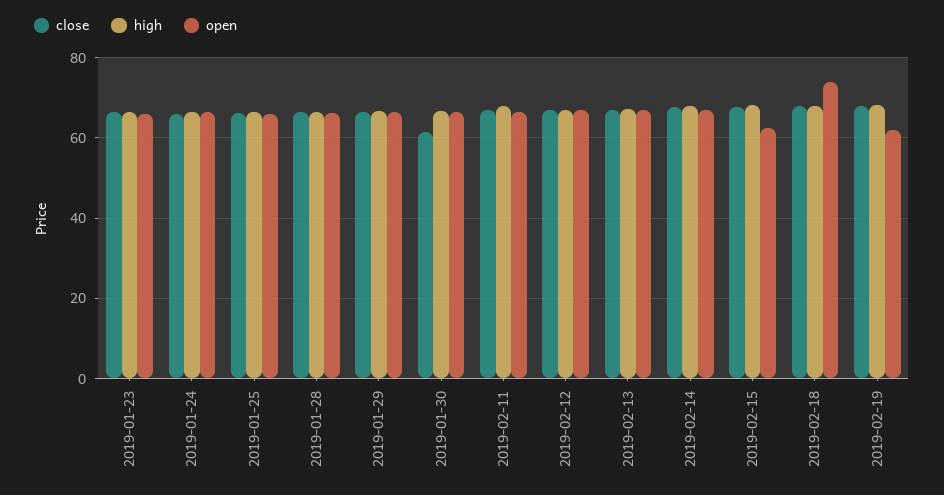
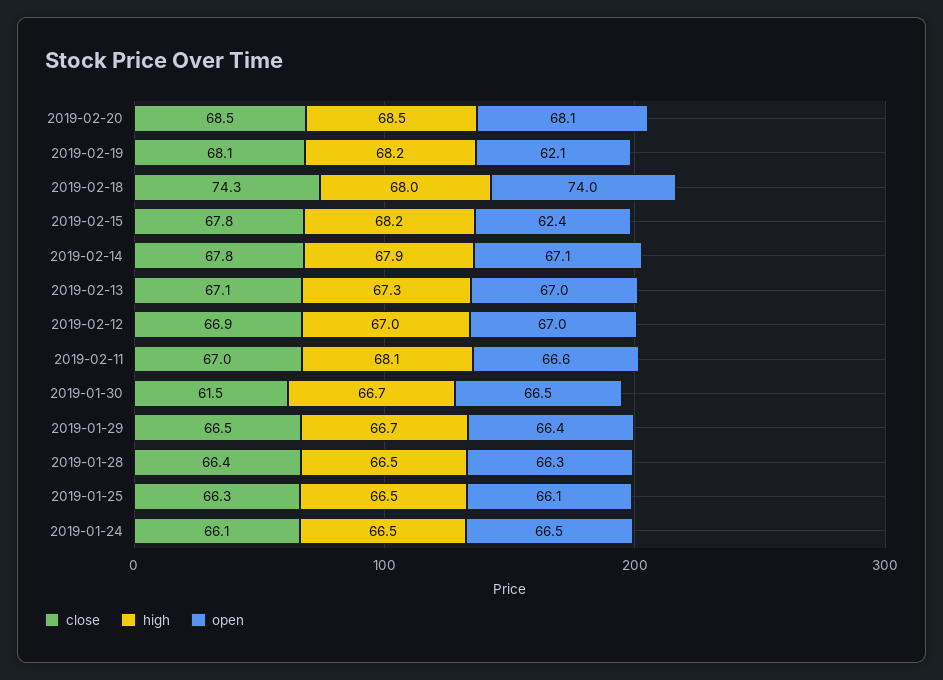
close, 2019-01-23: 66 -> none
high, 2019-01-23: 66 -> none
open, 2019-01-23: 66 -> none
close, 2019-02-18: 68 -> 74.3
close, 2019-02-20: none -> 68.5
high, 2019-02-20: none -> 68.5
open, 2019-02-20: none -> 68.1

